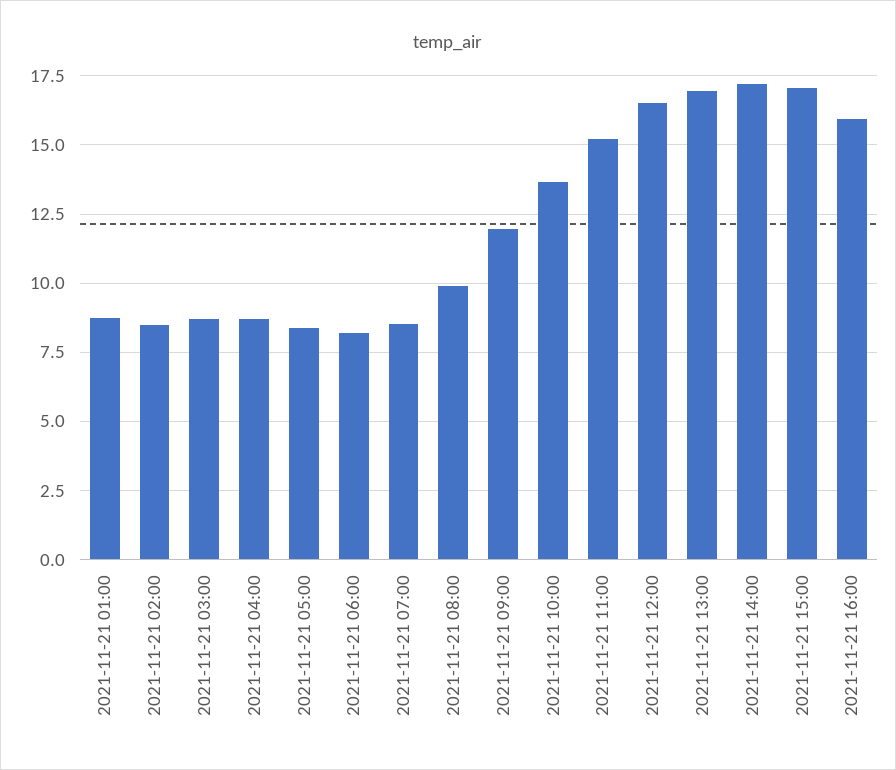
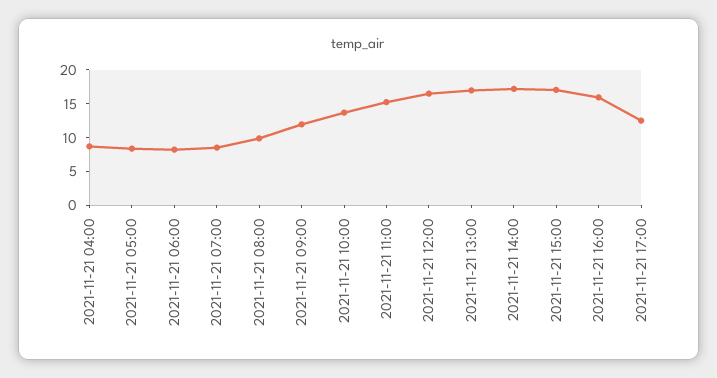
2021-11-21 01:00: 8.75 -> none
2021-11-21 02:00: 8.5 -> none
2021-11-21 03:00: 8.75 -> none
2021-11-21 17:00: none -> 12.5

